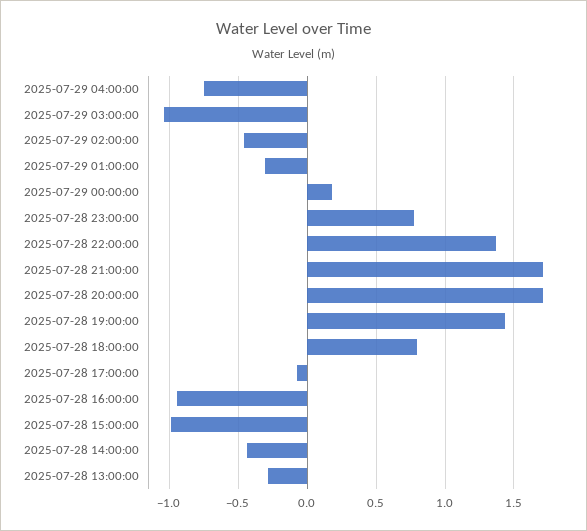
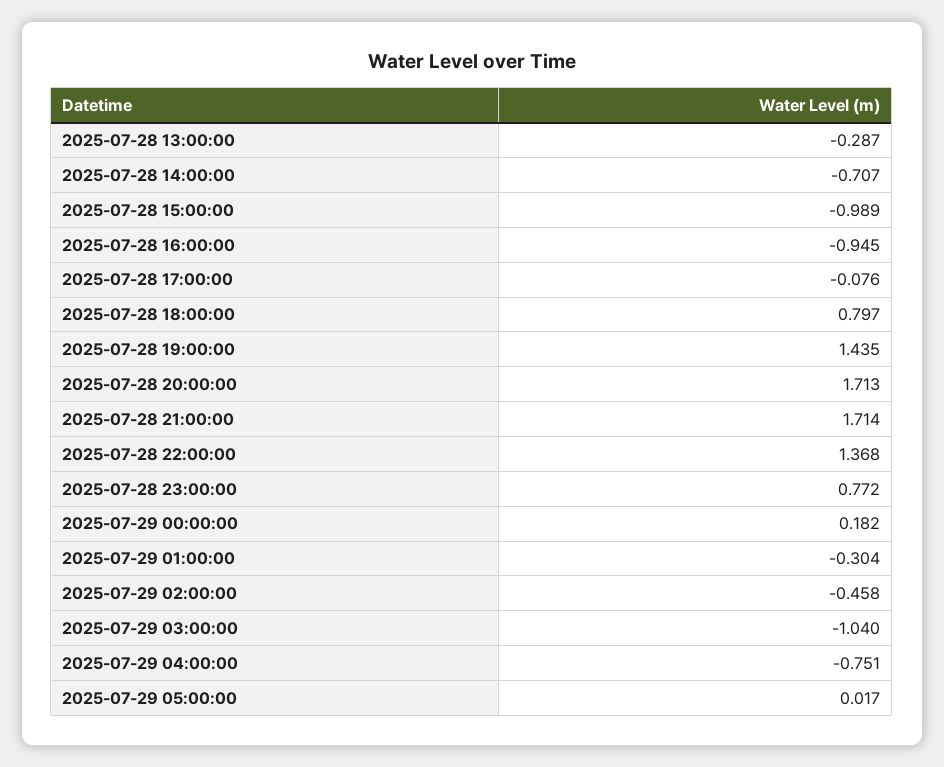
2025-07-28 14:00:00: -0.45 -> -0.707
2025-07-29 05:00:00: none -> 0.017

